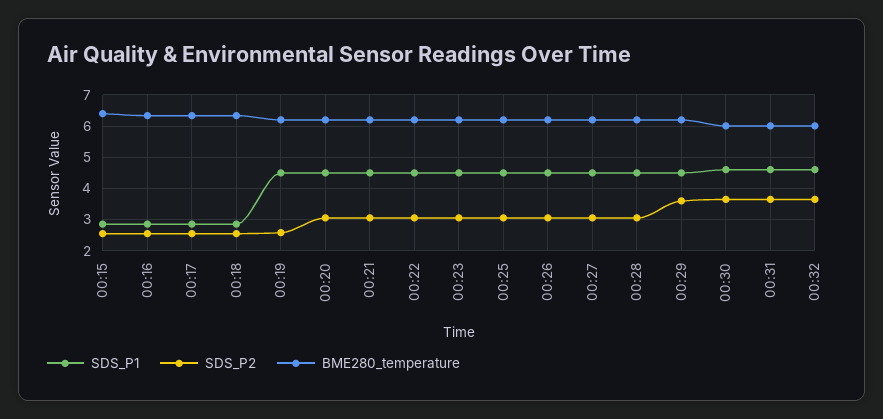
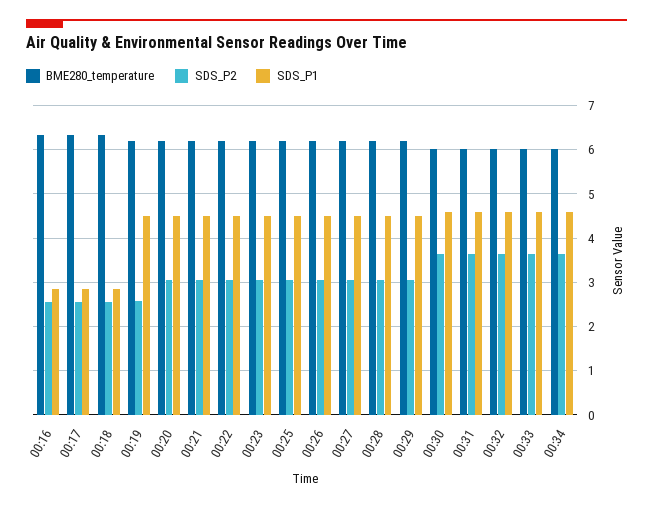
SDS_P1, 00:15: 2.8 -> none
SDS_P2, 00:15: 2.6 -> none
BME280_temperature, 00:15: 6.4 -> none
SDS_P2, 00:29: 3.6 -> 3
BME280_temperature, 00:33: none -> 6
SDS_P2, 00:33: none -> 3.6
SDS_P1, 00:33: none -> 4.6
BME280_temperature, 00:34: none -> 6
SDS_P2, 00:34: none -> 3.6
SDS_P1, 00:34: none -> 4.6

